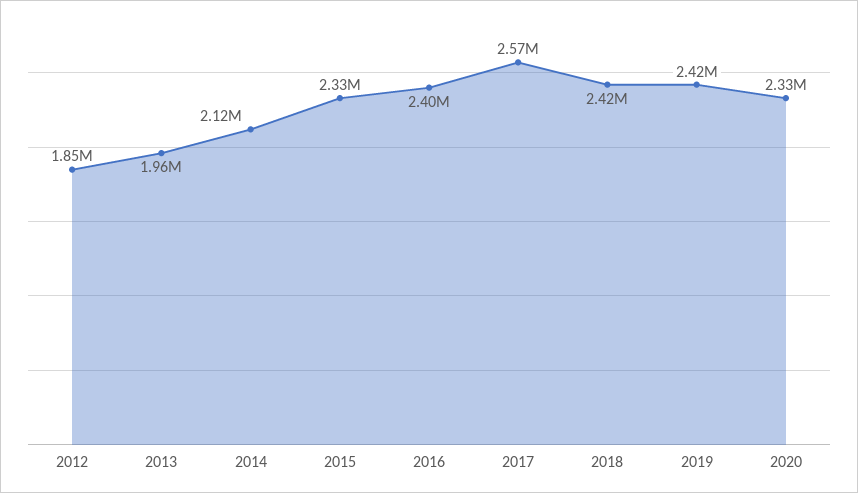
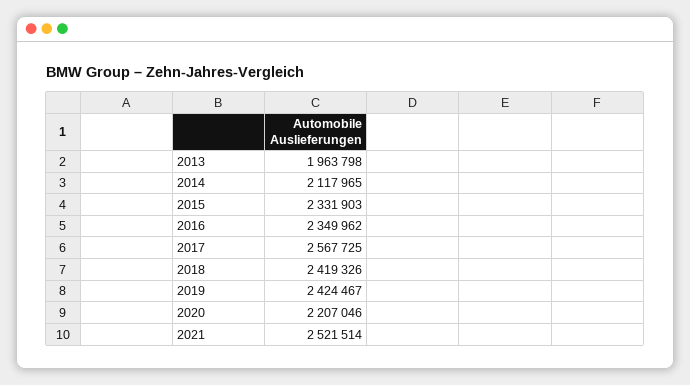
2012: 1850000 -> none
2016: 2400000 -> 2349962
2020: 2330000 -> 2207046
2021: none -> 2521514

